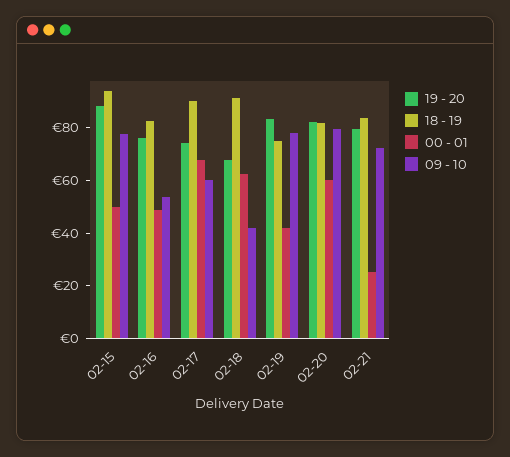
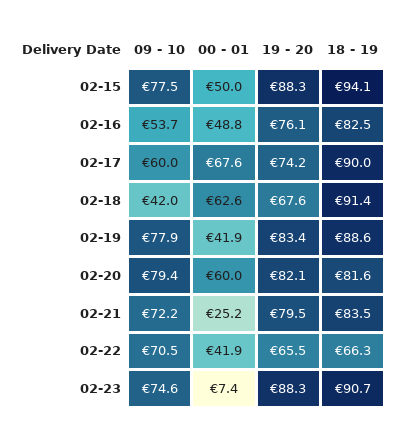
18 - 19, 02-19: 75 -> 88.6
09 - 10, 02-22: none -> 70.5
00 - 01, 02-22: none -> 41.9
19 - 20, 02-22: none -> 65.5
18 - 19, 02-22: none -> 66.3
09 - 10, 02-23: none -> 74.6
00 - 01, 02-23: none -> 7.4
19 - 20, 02-23: none -> 88.3
18 - 19, 02-23: none -> 90.7

